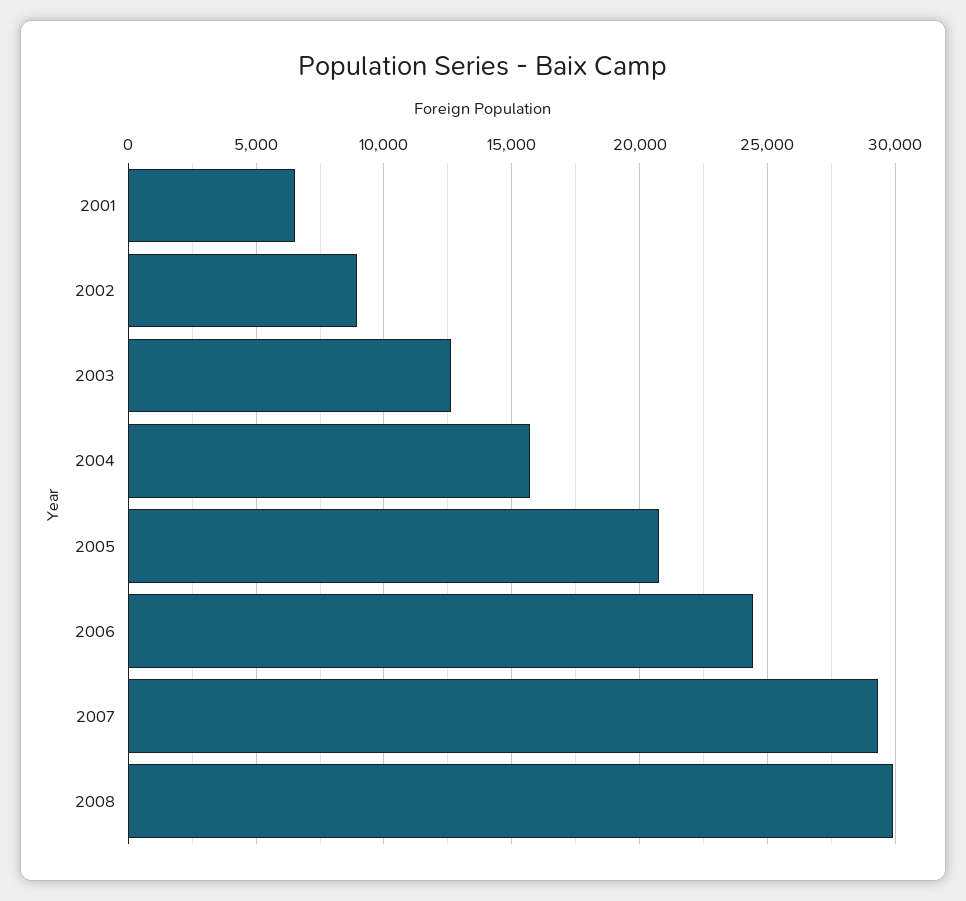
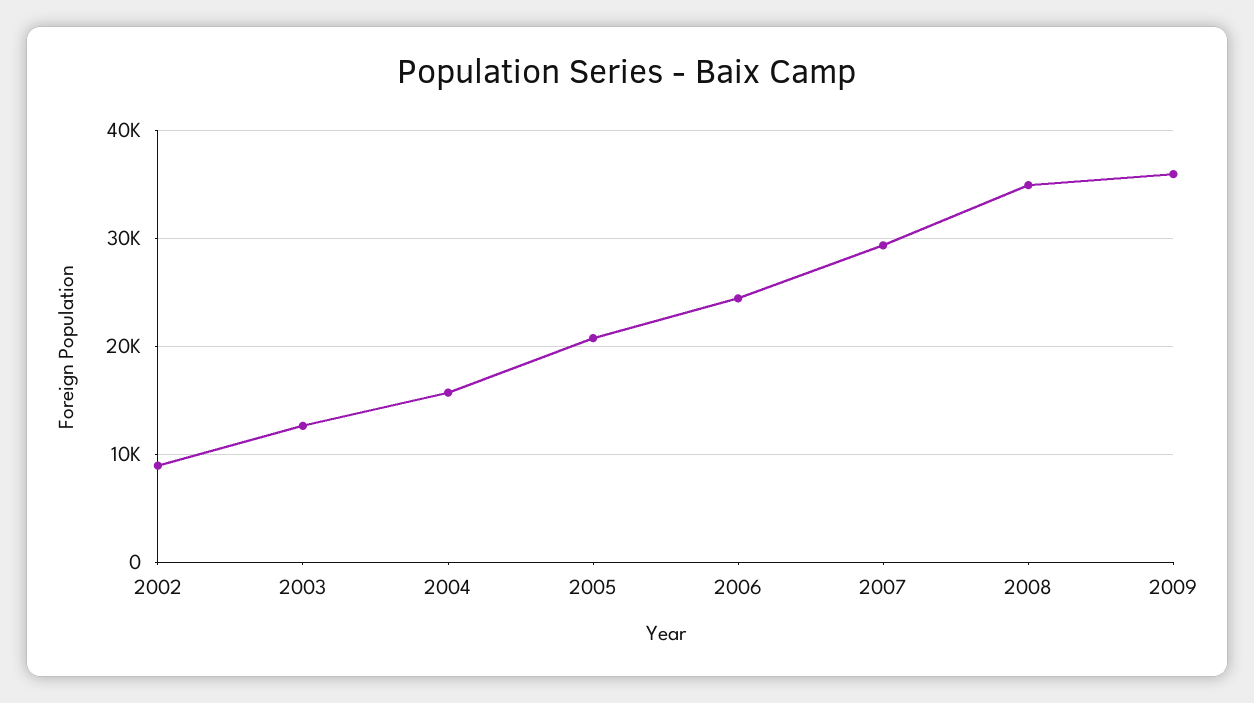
2001: 6500 -> none
2008: 30000 -> 35000
2009: none -> 36000

